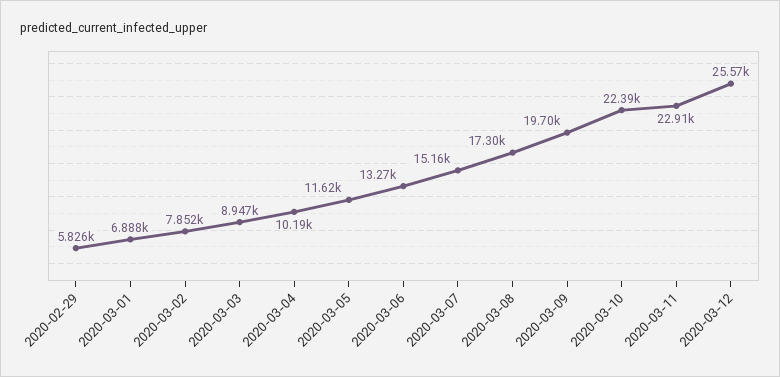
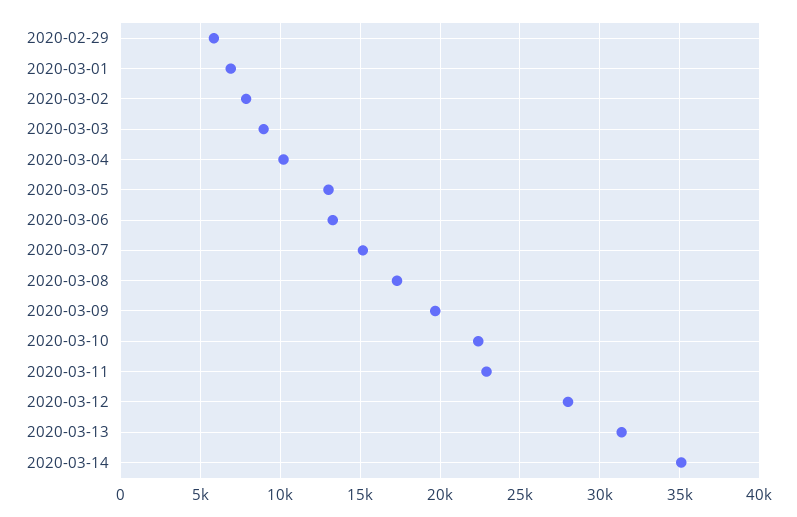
2020-03-05: 11620 -> 13000
2020-03-12: 25570 -> 28000
2020-03-13: none -> 31500
2020-03-14: none -> 35000

